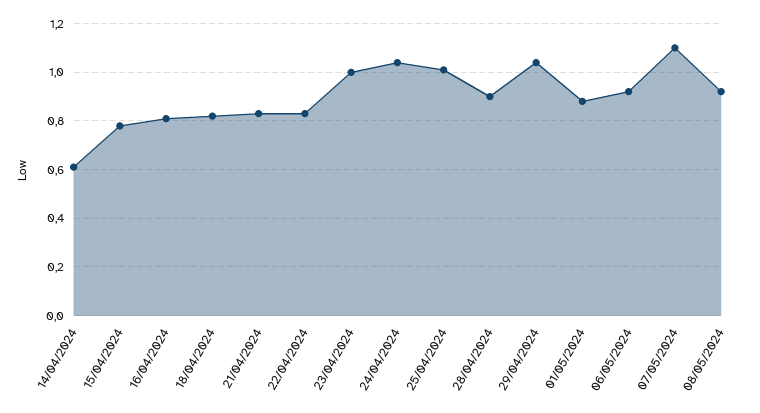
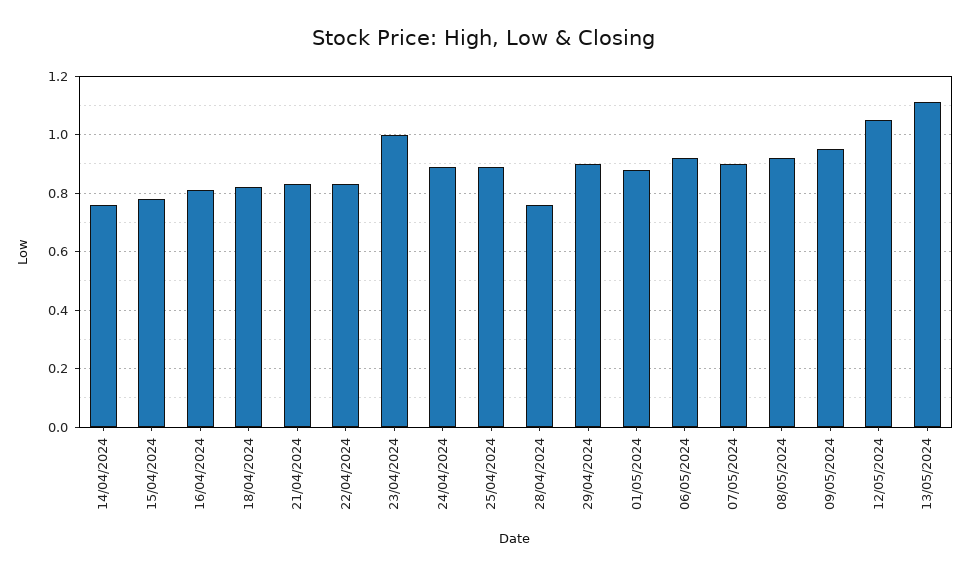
14/04/2024: 0.6 -> 0.75
24/04/2024: 1.05 -> 0.9
25/04/2024: 1 -> 0.9
28/04/2024: 0.9 -> 0.75
29/04/2024: 1.05 -> 0.9
07/05/2024: 1.1 -> 0.9
09/05/2024: none -> 0.95
12/05/2024: none -> 1.05
13/05/2024: none -> 1.1

